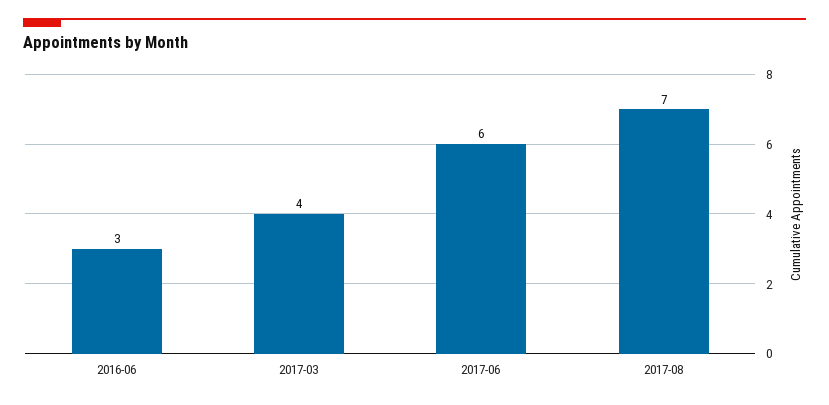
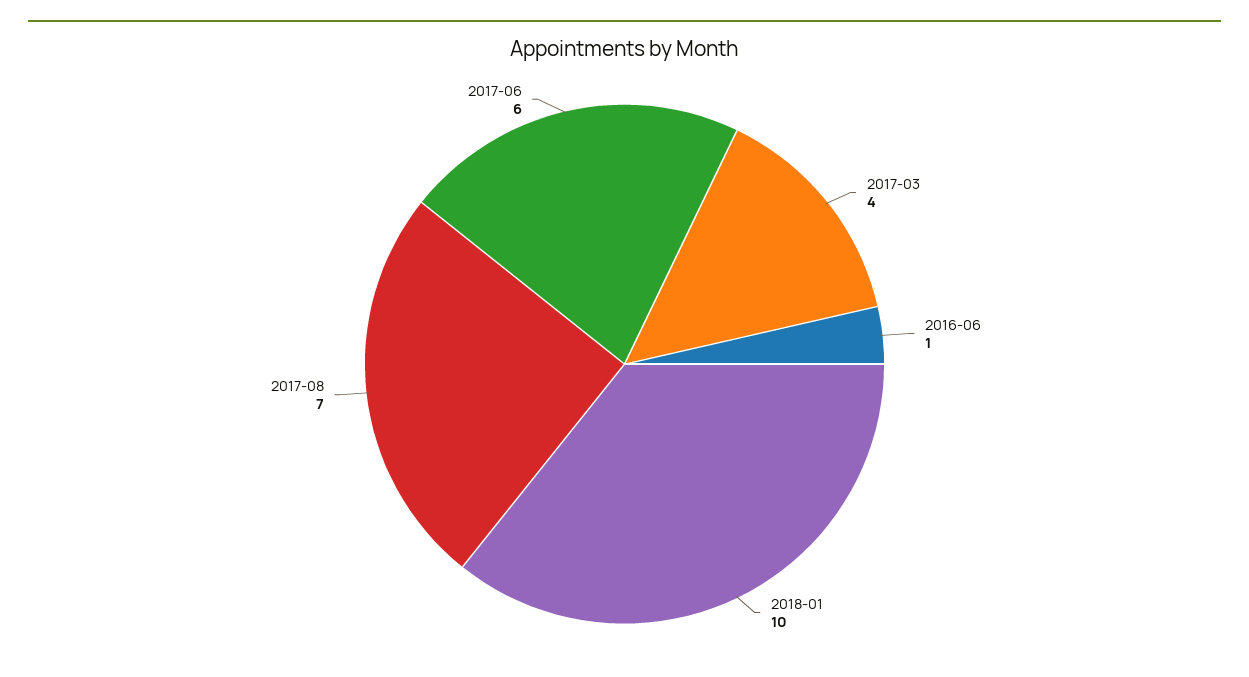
2016-06: 3 -> 1
2018-01: none -> 10

